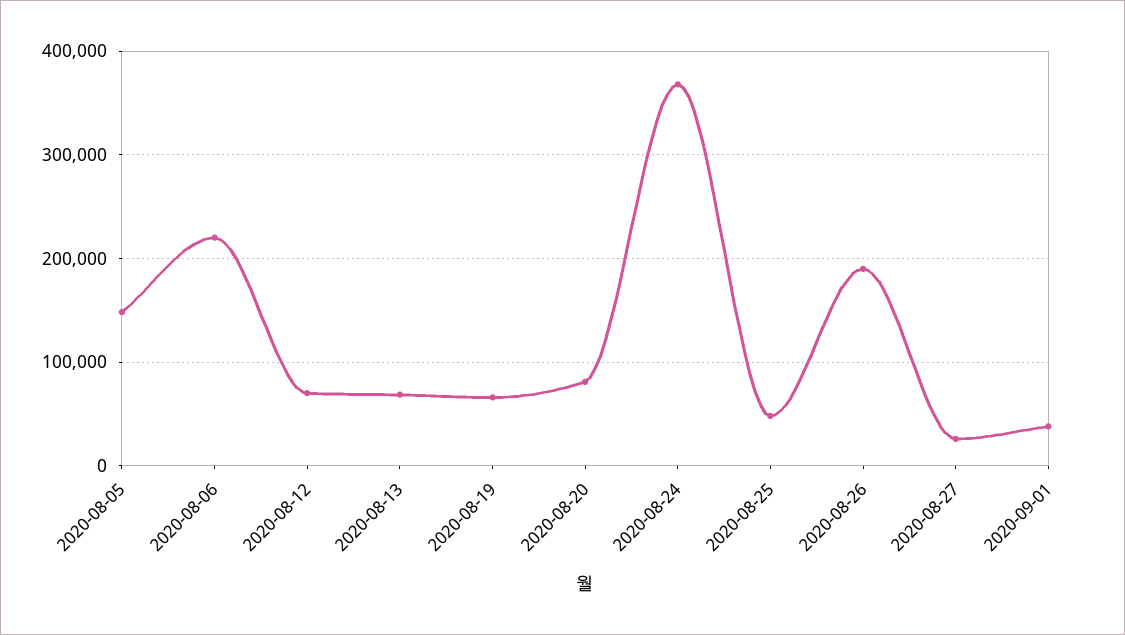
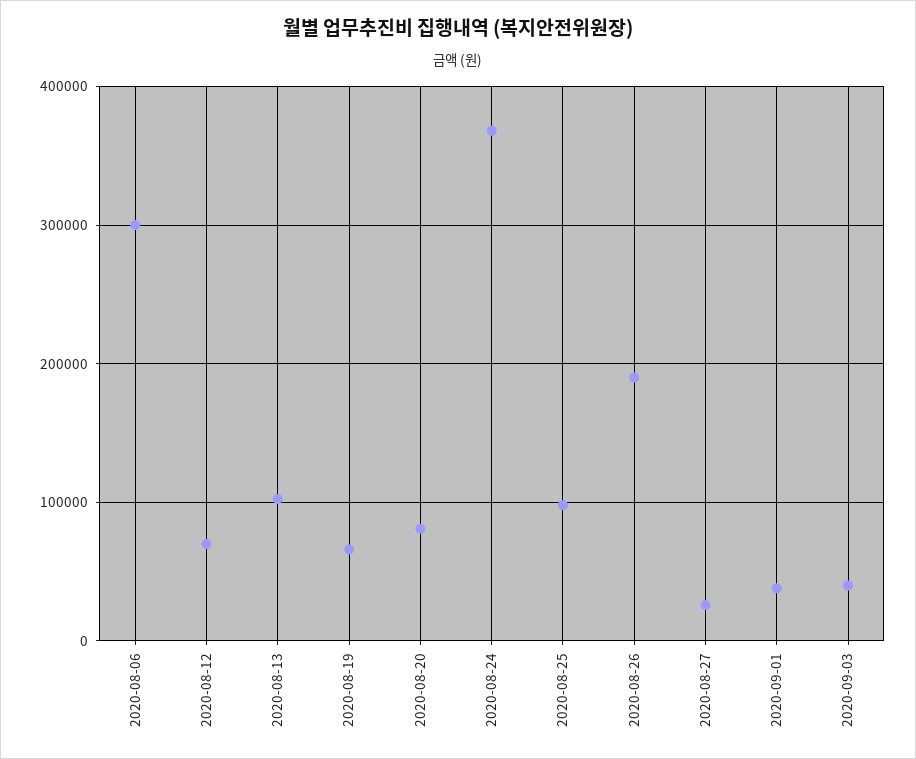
2020-08-05: 150000 -> none
2020-08-06: 220000 -> 300000
2020-08-13: 70000 -> 100000
2020-08-25: 50000 -> 100000
2020-09-03: none -> 40000

